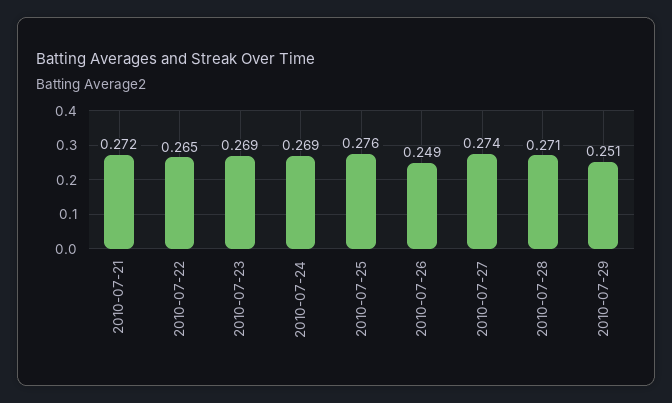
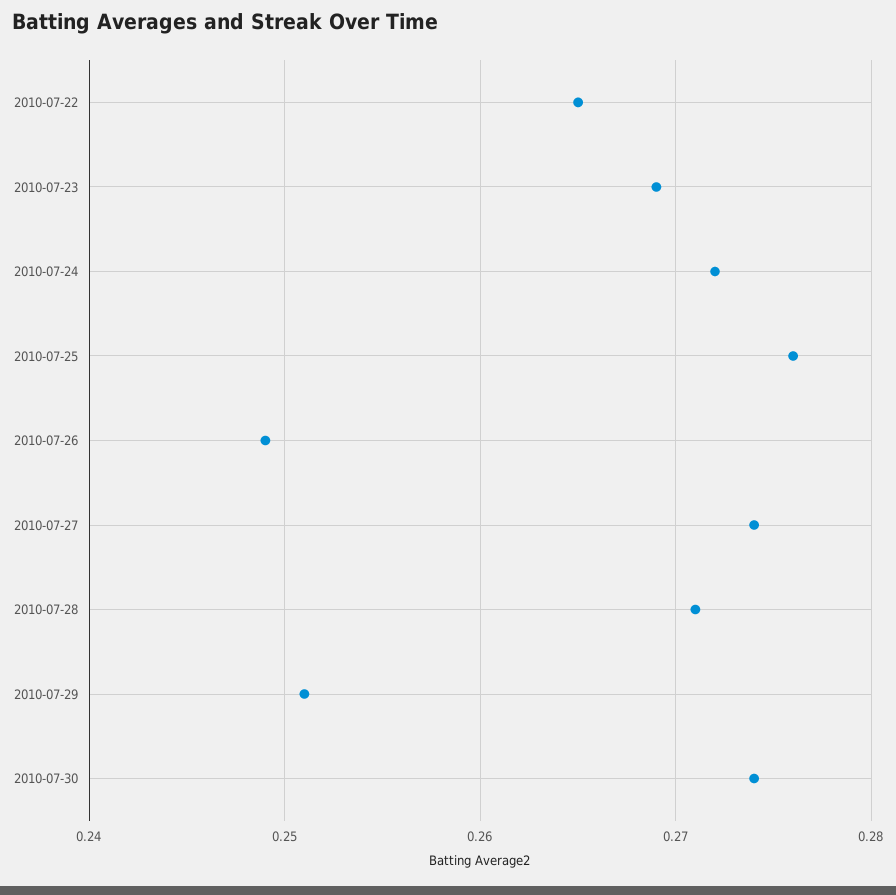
2010-07-21: 0.272 -> none
2010-07-24: 0.269 -> 0.272
2010-07-30: none -> 0.274

